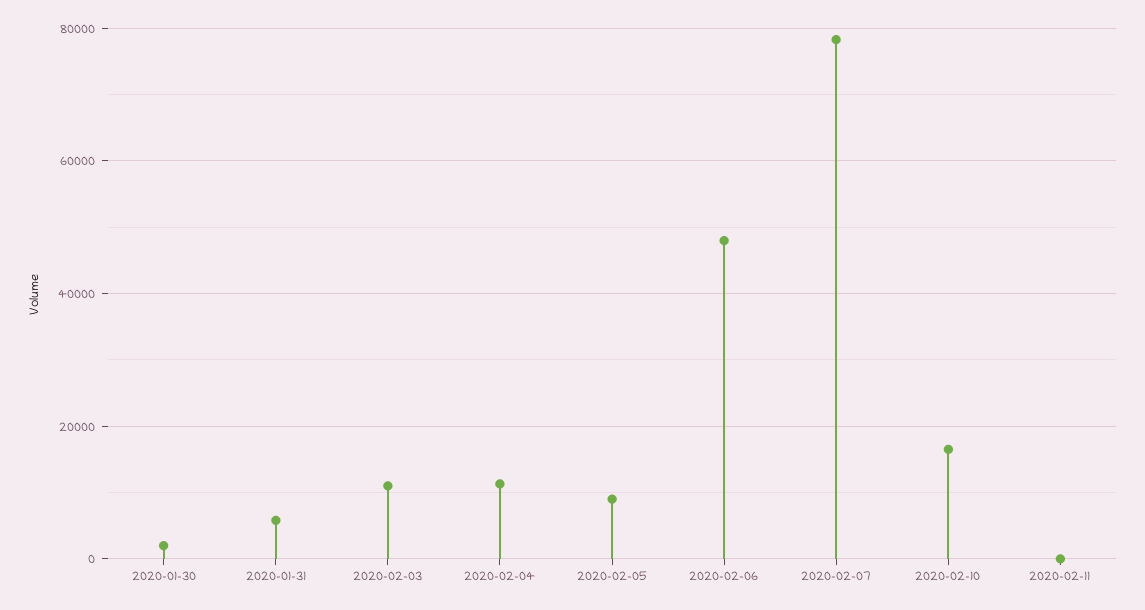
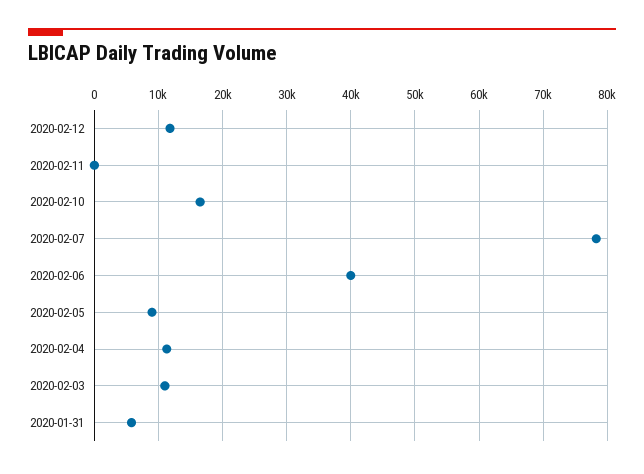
2020-01-30: 2000 -> none
2020-02-06: 48000 -> 40000
2020-02-12: none -> 12000

